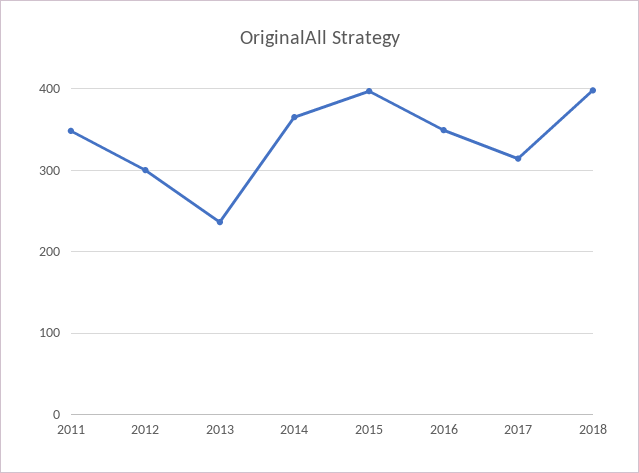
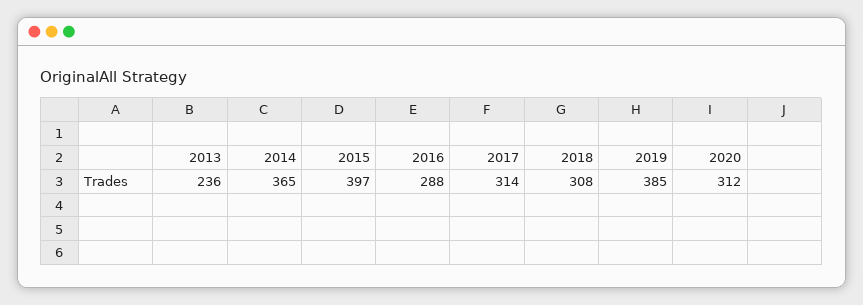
2011: 350 -> none
2012: 300 -> none
2016: 350 -> 288
2018: 400 -> 308
2019: none -> 385
2020: none -> 312

